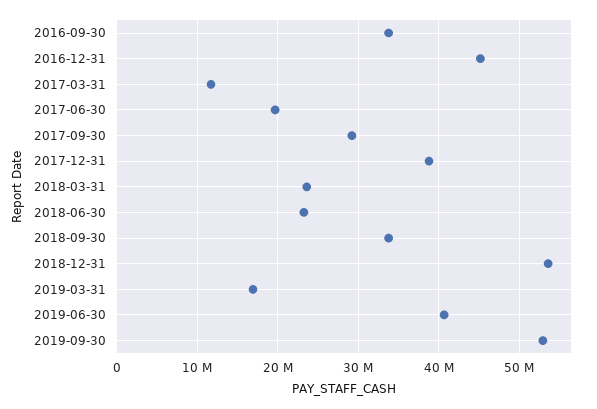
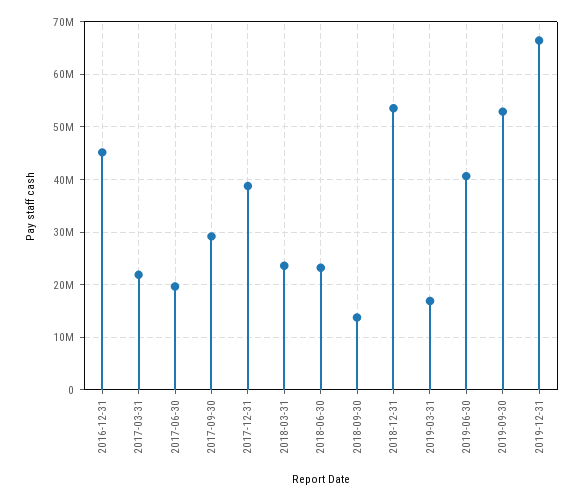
2016-09-30: 34000000 -> none
2017-03-31: 12000000 -> 22000000
2018-09-30: 34000000 -> 14000000
2019-12-31: none -> 66000000

